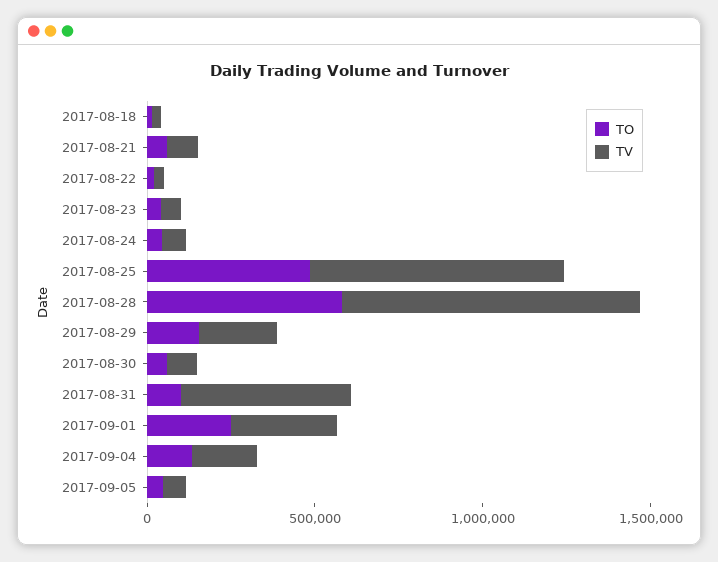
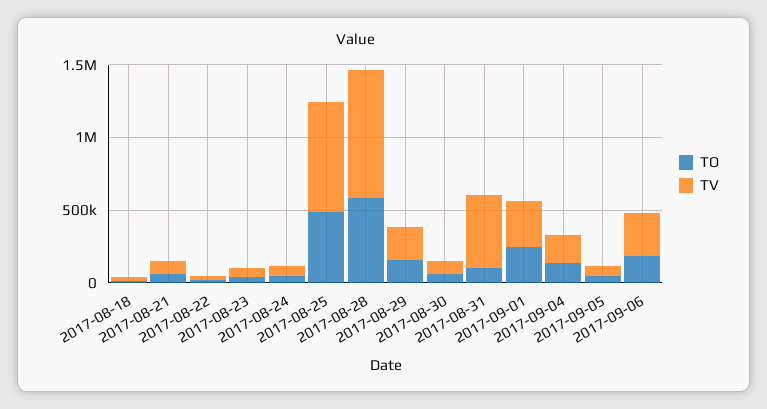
TO, 2017-09-06: none -> 200000
TV, 2017-09-06: none -> 300000

